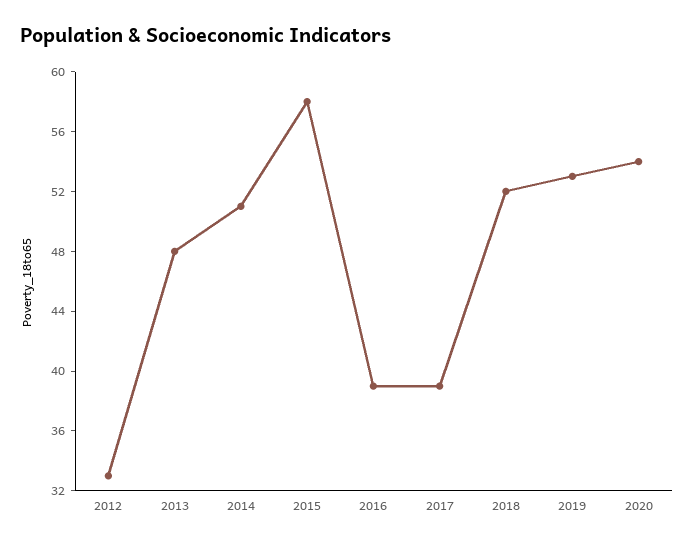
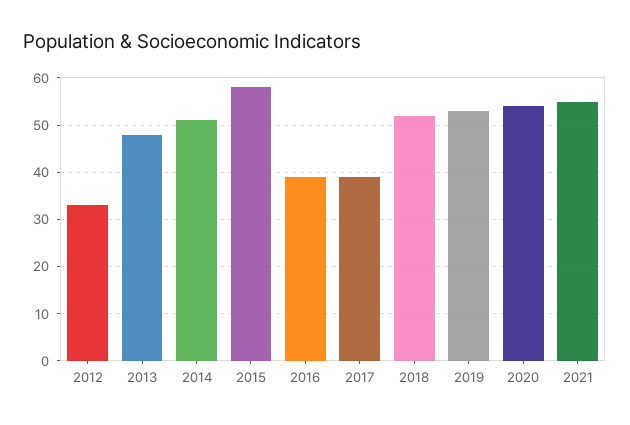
2021: none -> 55

